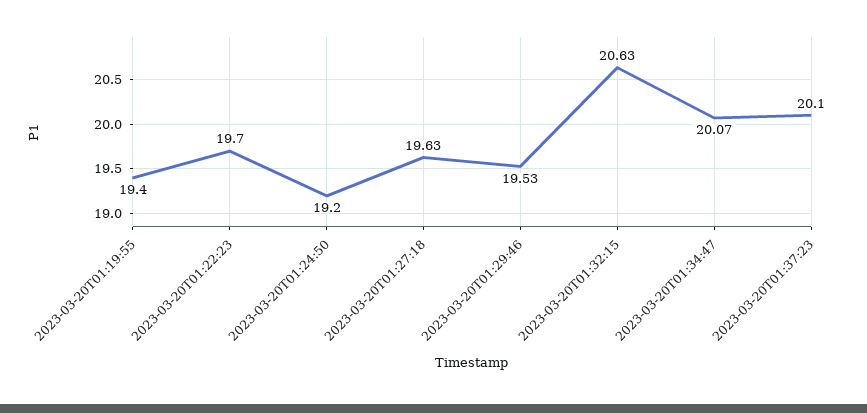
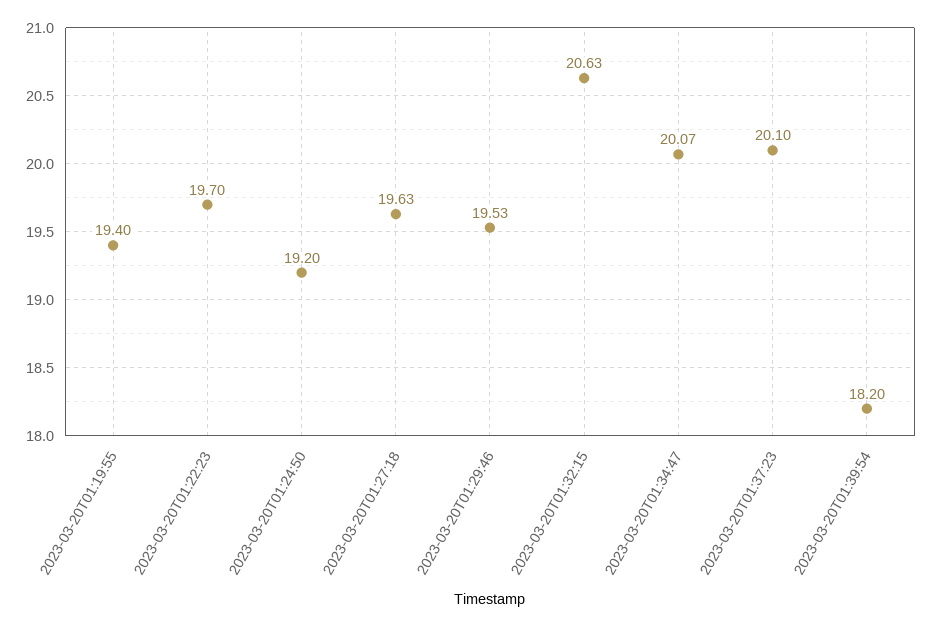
2023-03-20T01:39:54: none -> 18.2

